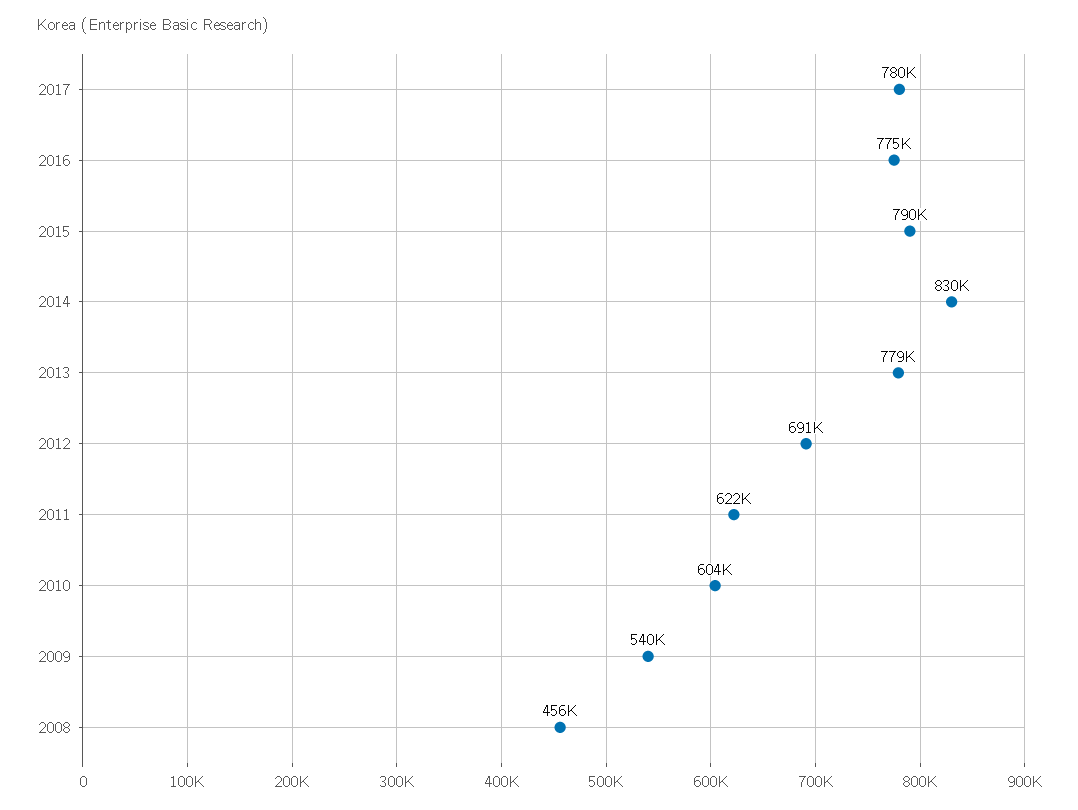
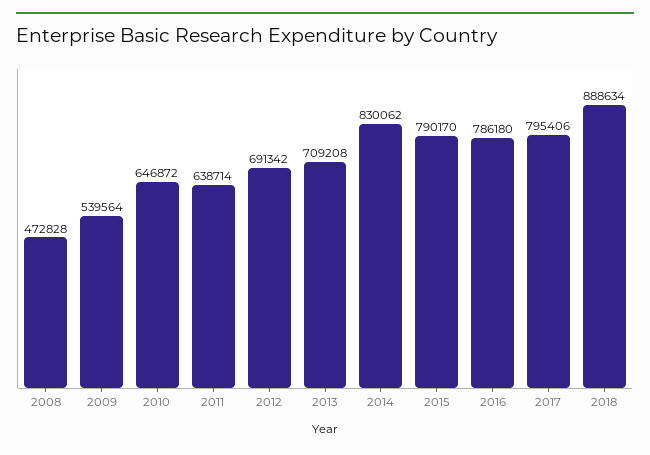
2017: 780000 -> 795406
2016: 775000 -> 786180
2013: 779000 -> 709208
2011: 622000 -> 638714
2010: 604000 -> 646872
2008: 456000 -> 472828
2018: none -> 888634

